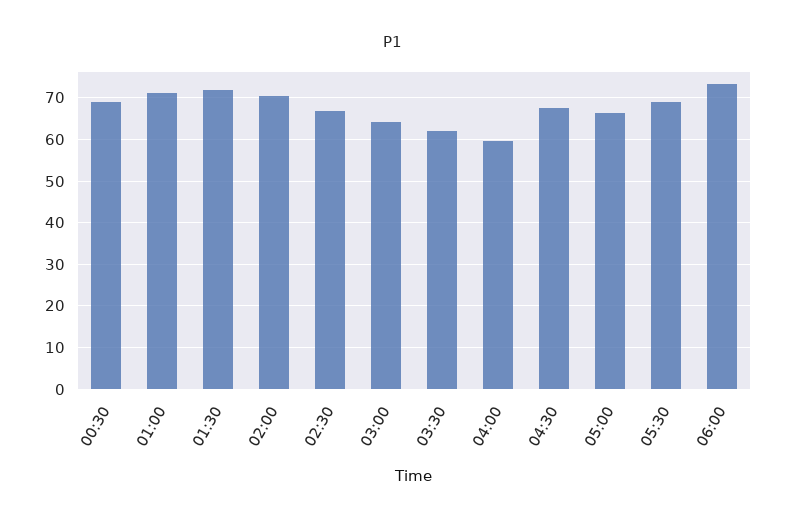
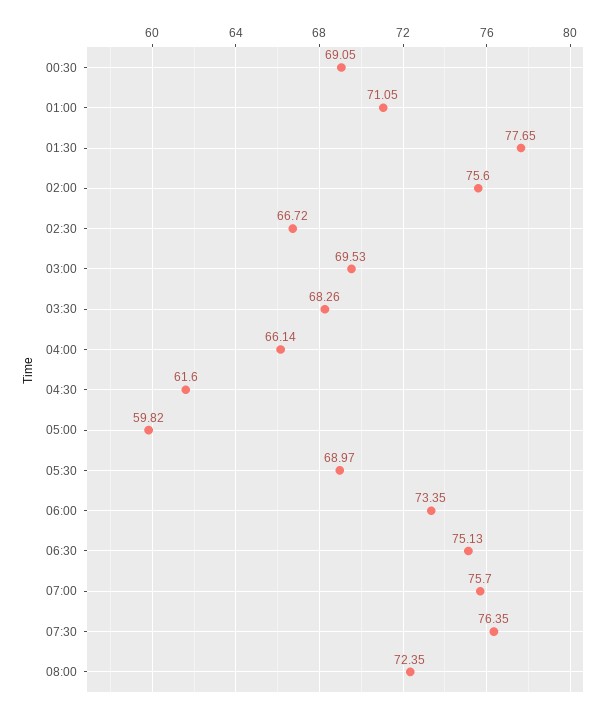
01:30: 72 -> 77.65
02:00: 70 -> 75.6
03:00: 64 -> 69.53
03:30: 62 -> 68.26
04:00: 60 -> 66.14
04:30: 68 -> 61.6
05:00: 66 -> 59.82
06:30: none -> 75.13
07:00: none -> 75.7
07:30: none -> 76.35
08:00: none -> 72.35

